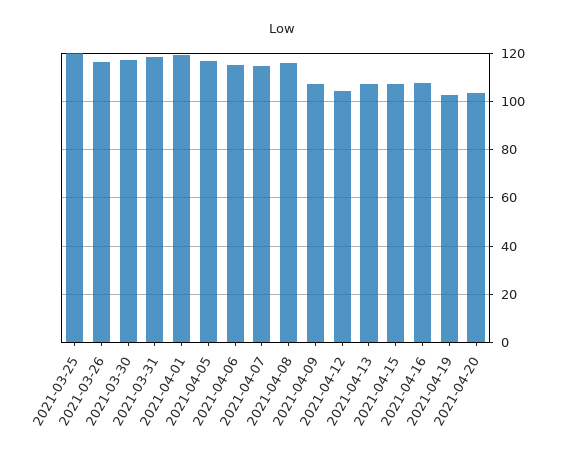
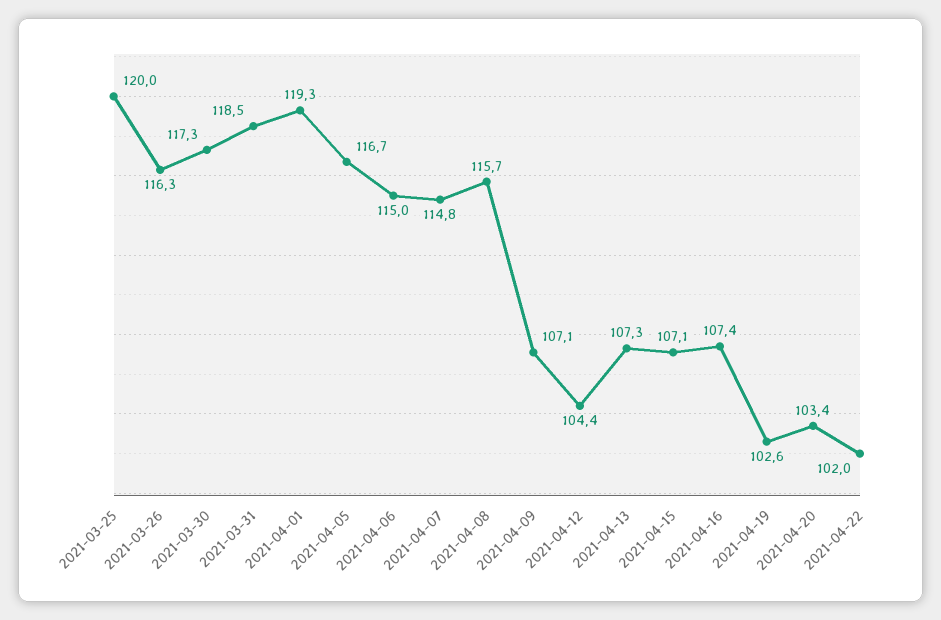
2021-04-22: none -> 102

